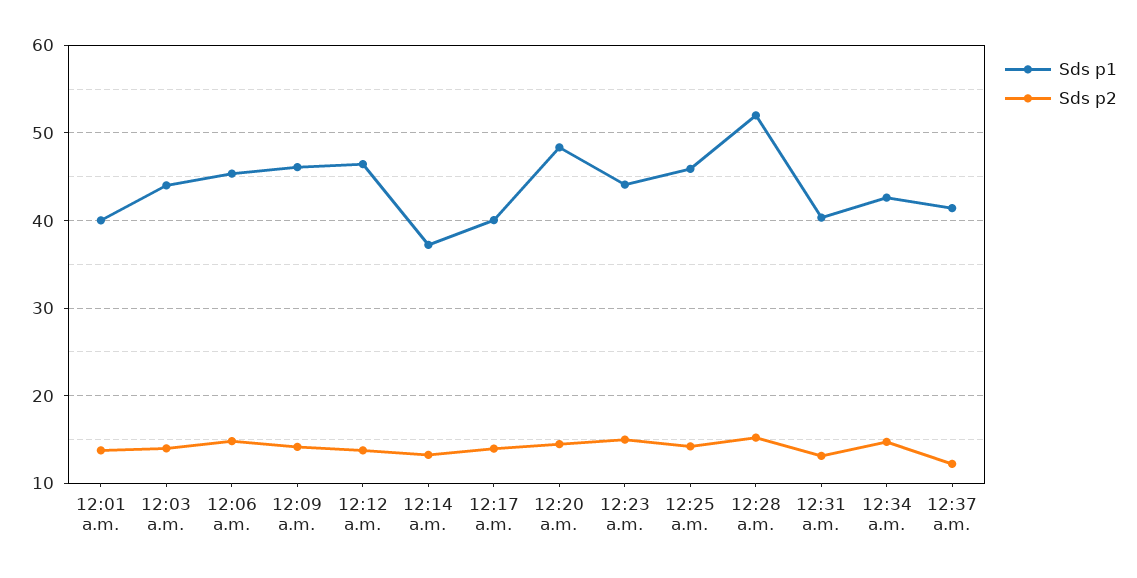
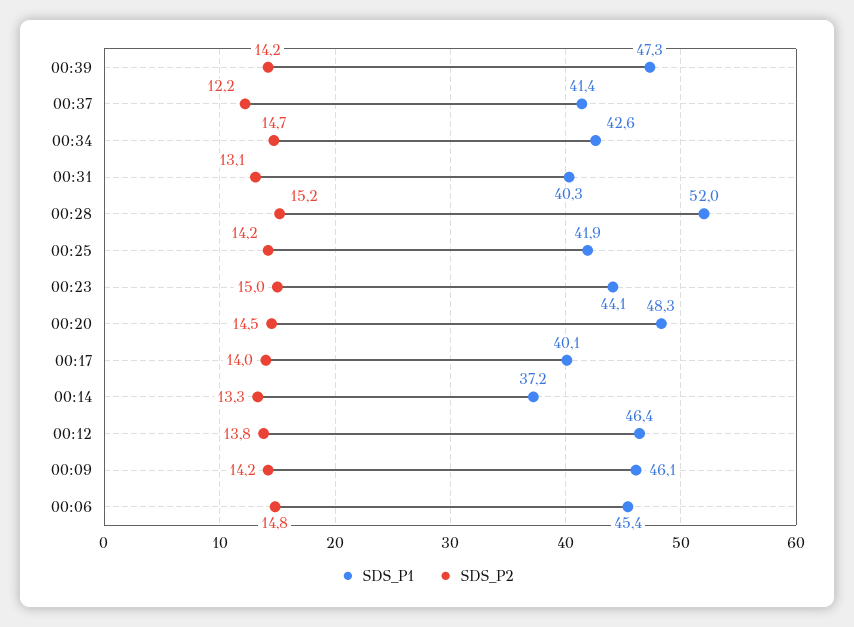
Sds p1, 12:01 a.m.: 40 -> none
Sds p2, 12:01 a.m.: 14 -> none
Sds p1, 12:03 a.m.: 44 -> none
Sds p2, 12:03 a.m.: 14 -> none
Sds p1, 12:25 a.m.: 46 -> 41.9
Sds p1, 00:39: none -> 47.3
Sds p2, 00:39: none -> 14.2

